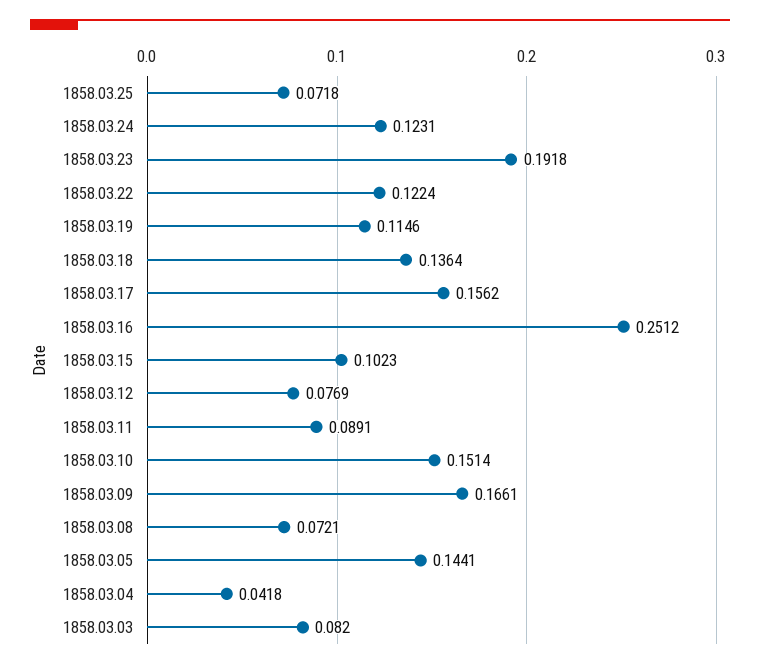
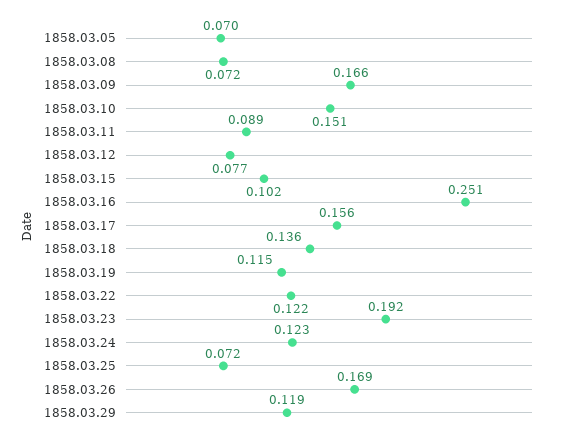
1858.03.05: 0.1441 -> 0.07
1858.03.04: 0.0418 -> none
1858.03.03: 0.082 -> none
1858.03.26: none -> 0.169
1858.03.29: none -> 0.119

